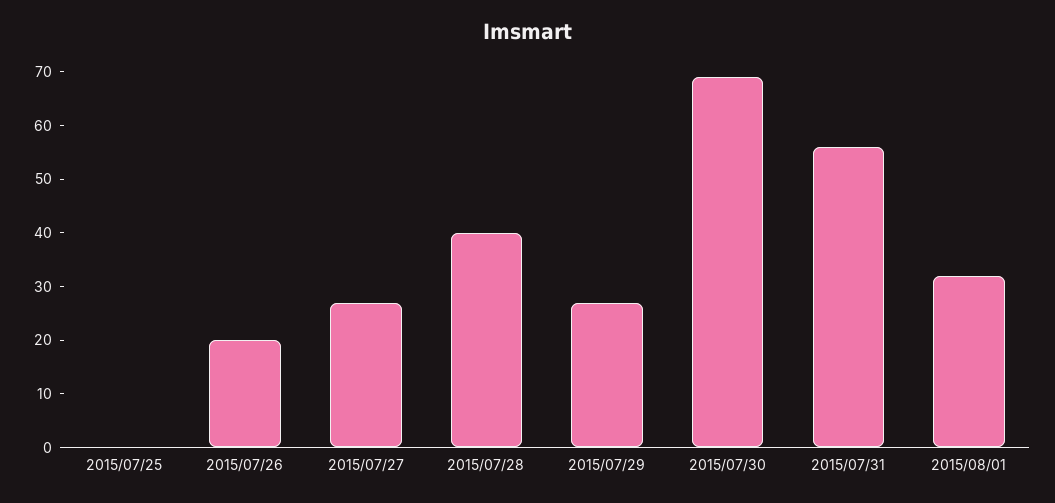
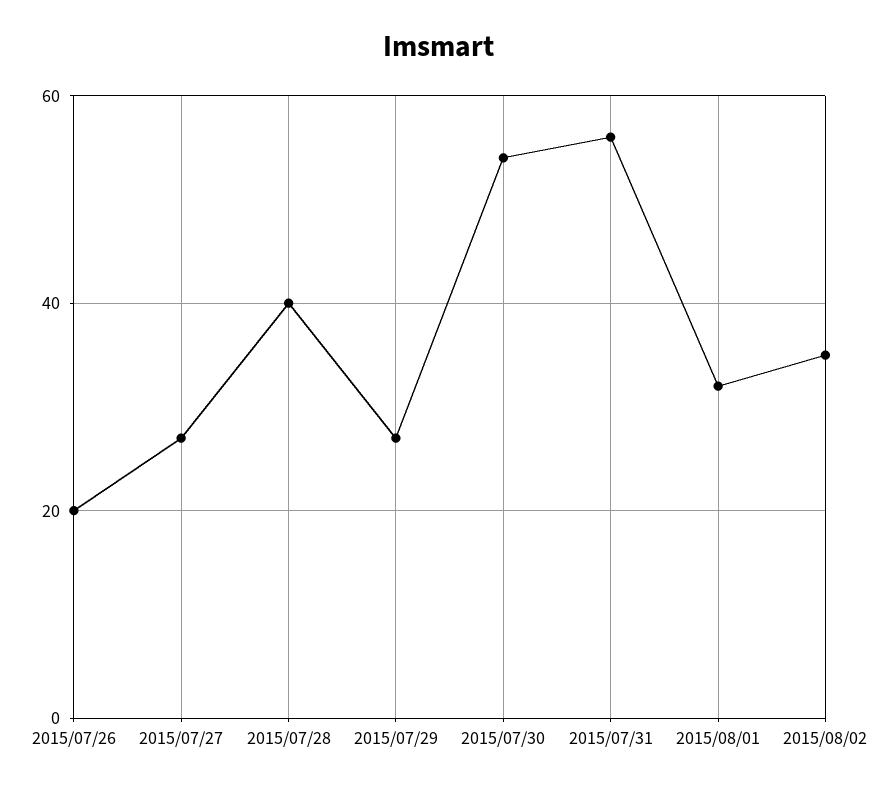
2015/07/25: 0 -> none
2015/07/30: 70 -> 55
2015/08/02: none -> 35

